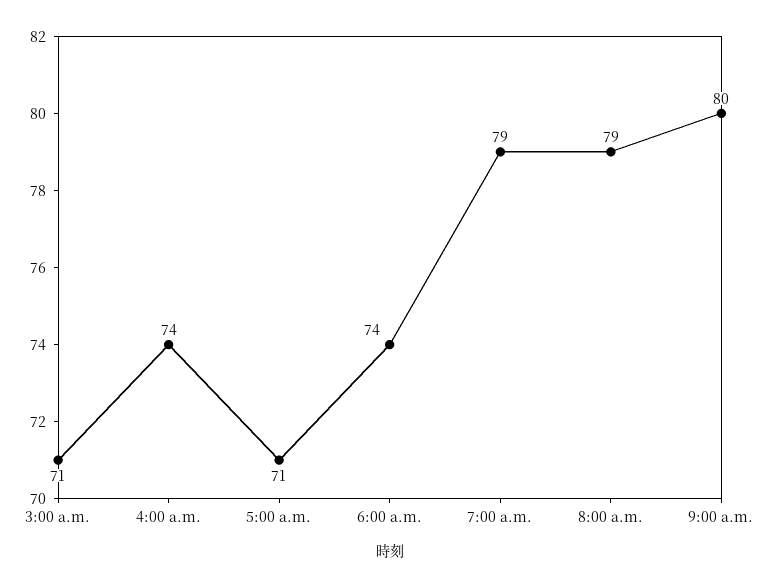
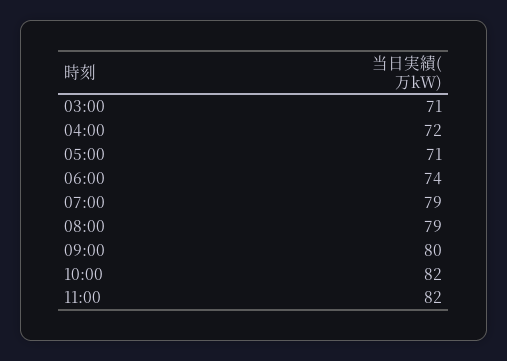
4:00 a.m.: 74 -> 72
10:00: none -> 82
11:00: none -> 82

